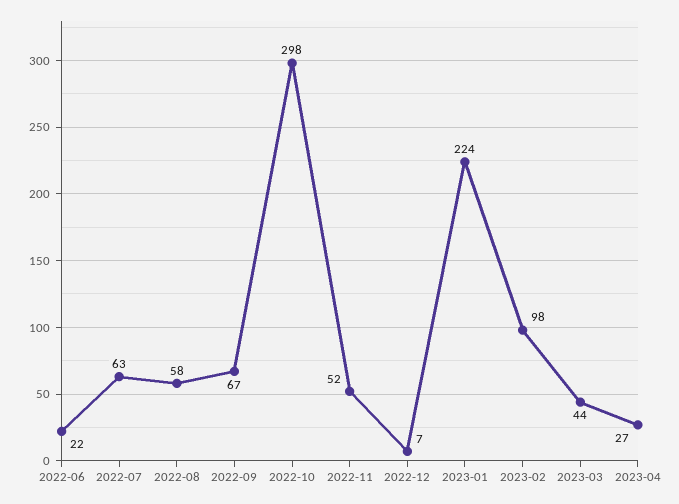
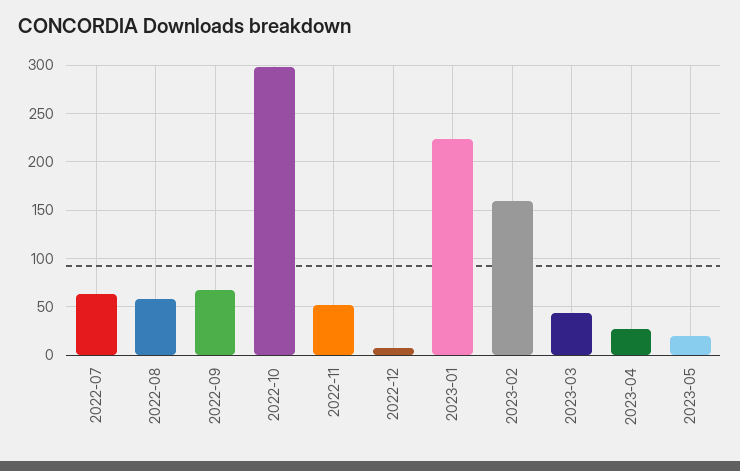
2022-06: 22 -> none
2023-02: 98 -> 160
2023-05: none -> 20

